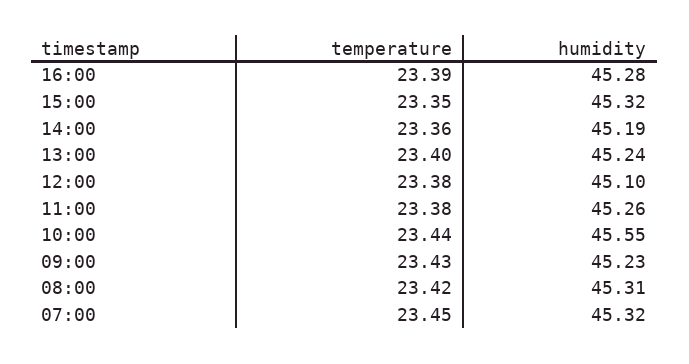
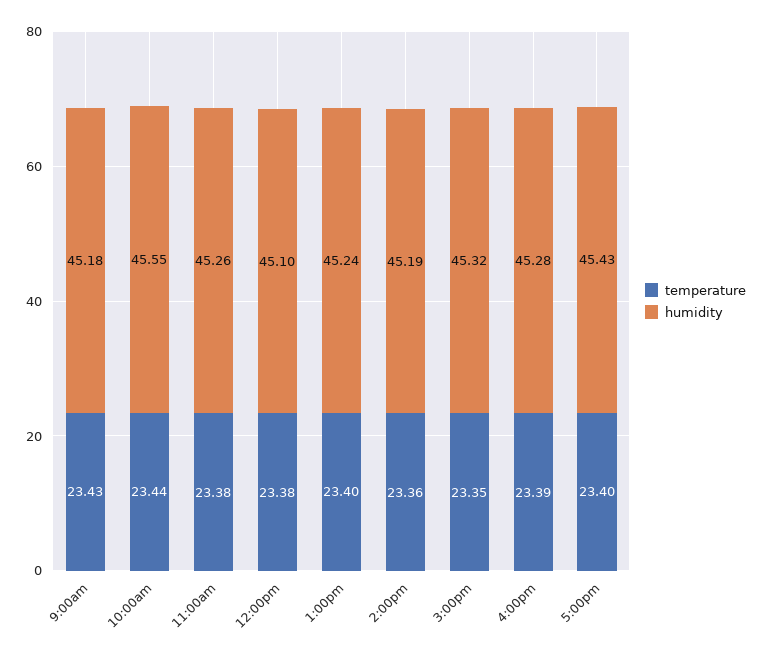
humidity, 09:00: 45.23 -> 45.18
temperature, 08:00: 23.42 -> none
humidity, 08:00: 45.31 -> none
temperature, 07:00: 23.45 -> none
humidity, 07:00: 45.32 -> none
temperature, 5:00pm: none -> 23.4
humidity, 5:00pm: none -> 45.43

